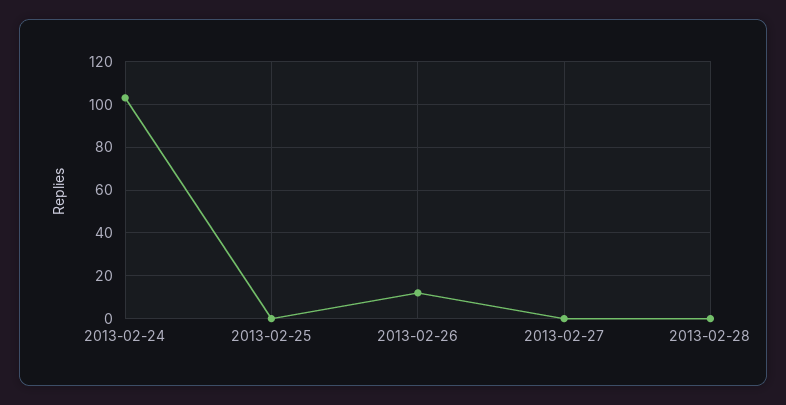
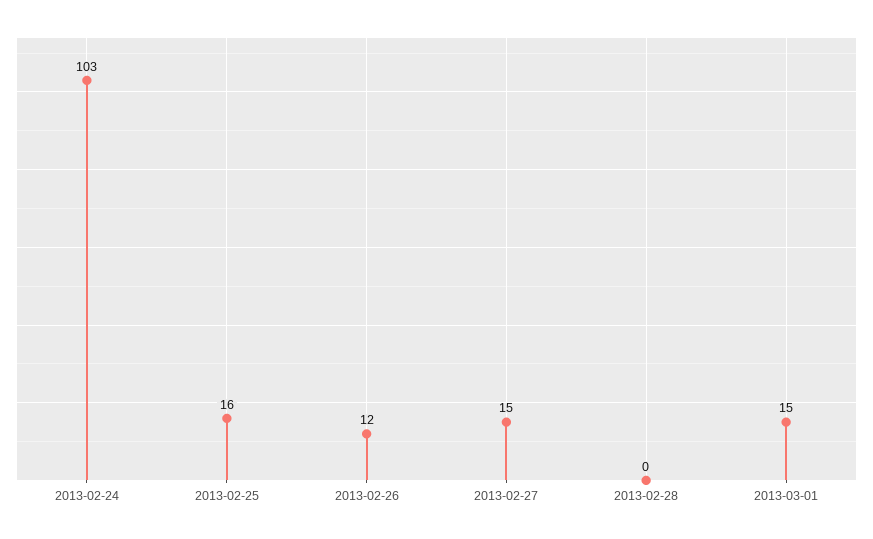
2013-02-25: 0 -> 16
2013-02-27: 0 -> 15
2013-03-01: none -> 15

